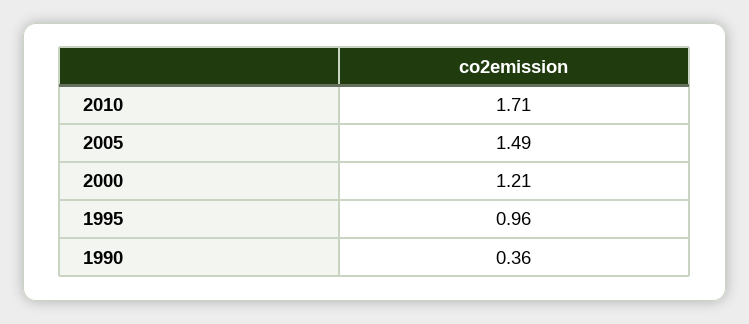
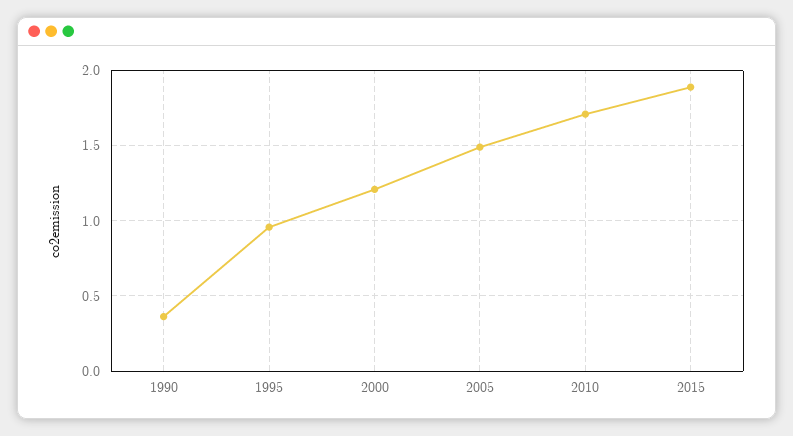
2015: none -> 1.9

